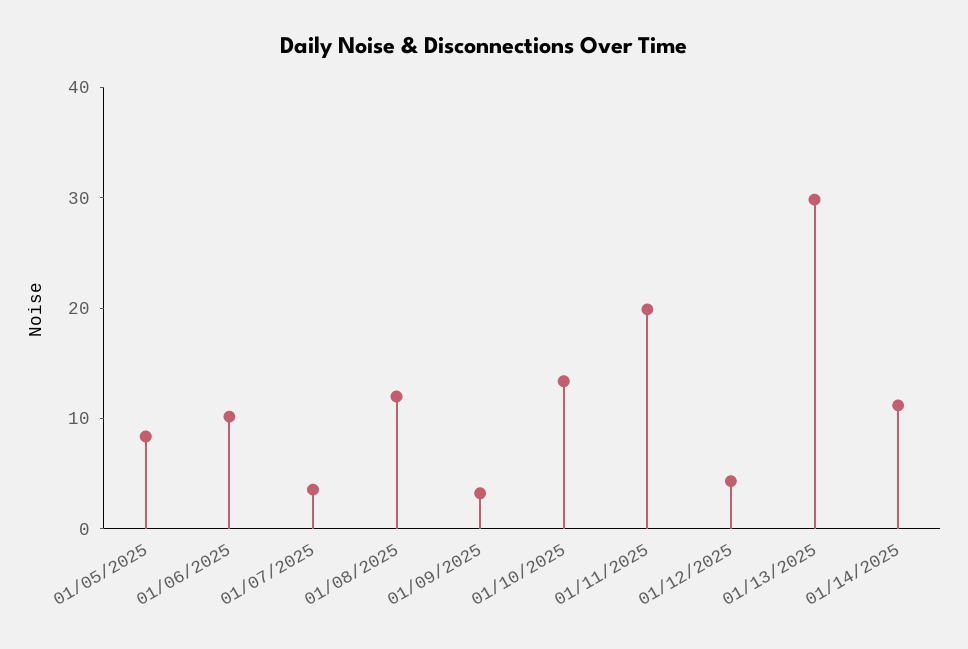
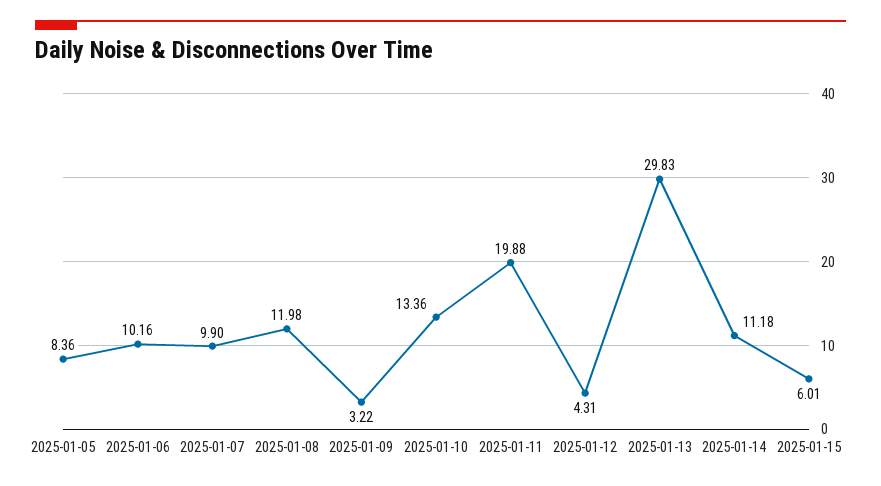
01/07/2025: 4 -> 9.9
2025-01-15: none -> 6.01

